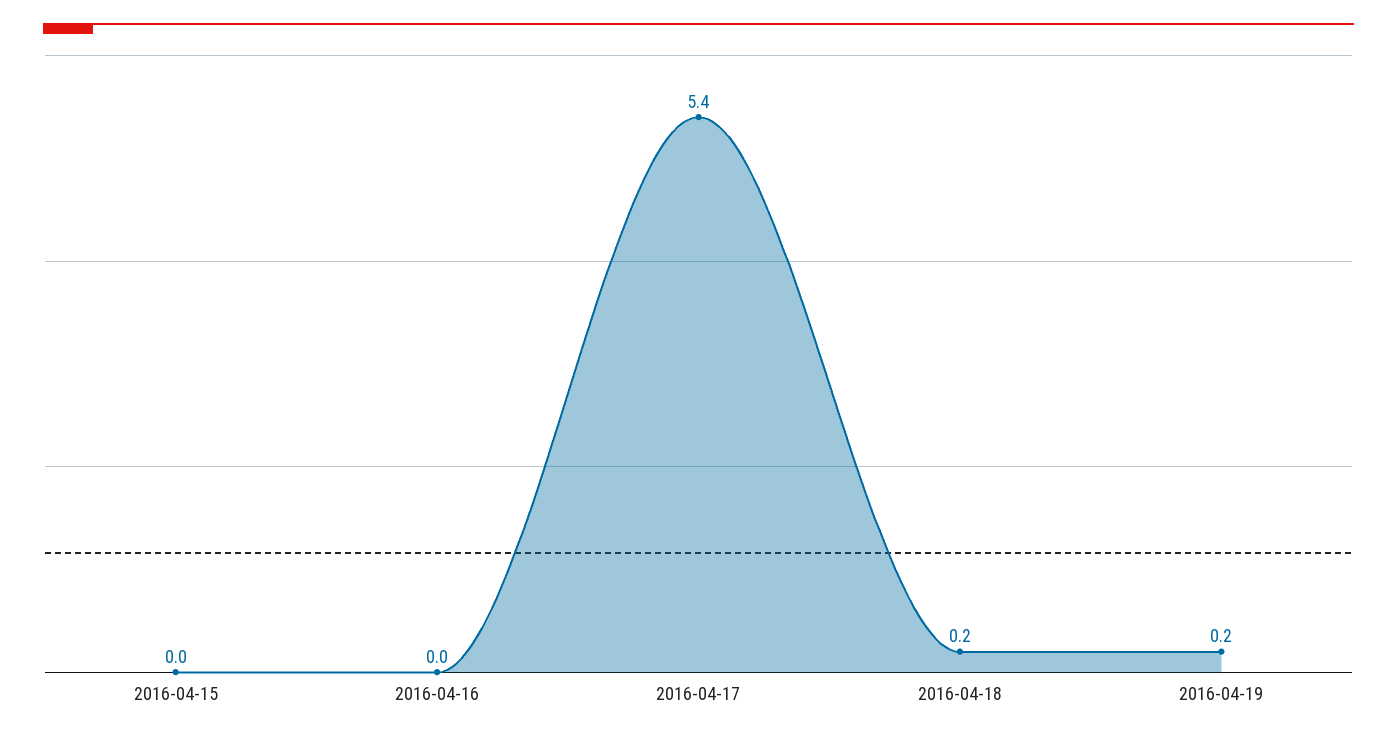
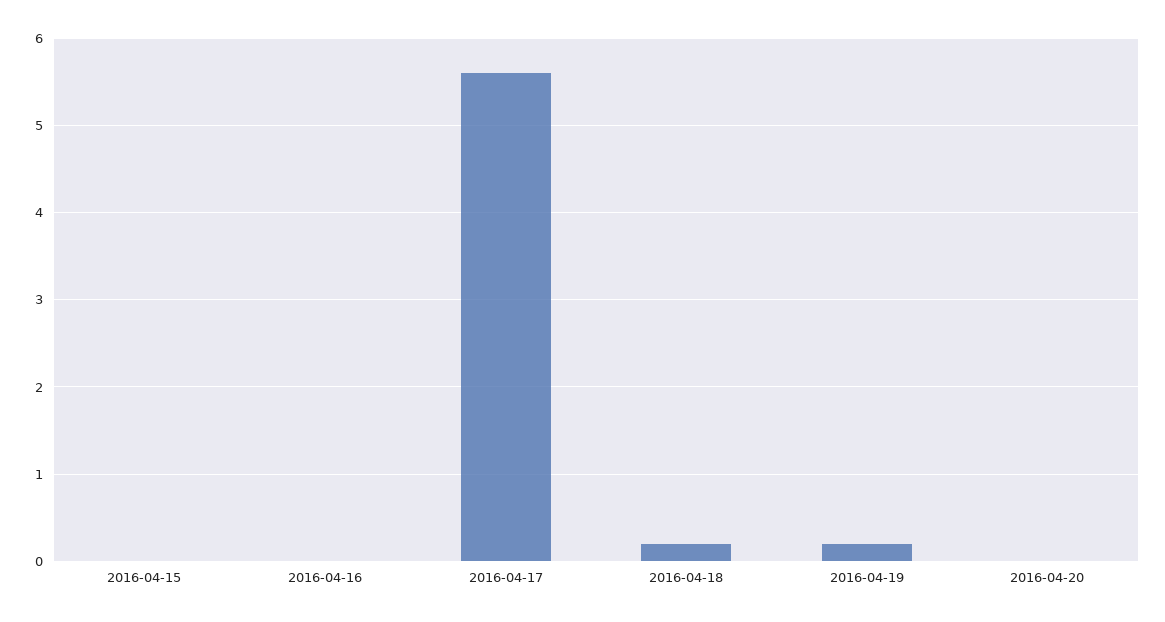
2016-04-17: 5.4 -> 5.6
2016-04-20: none -> 0

